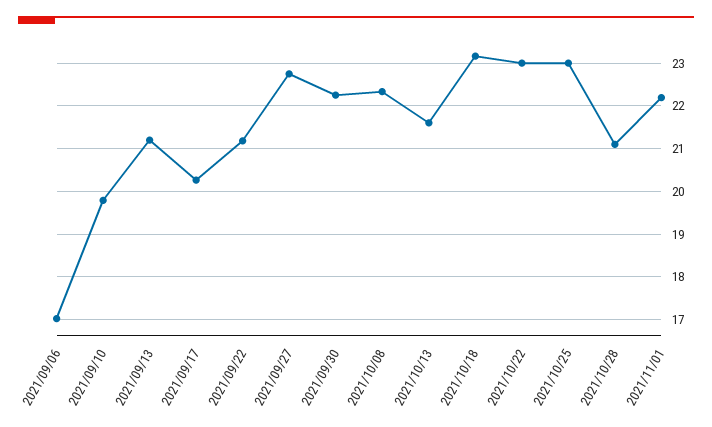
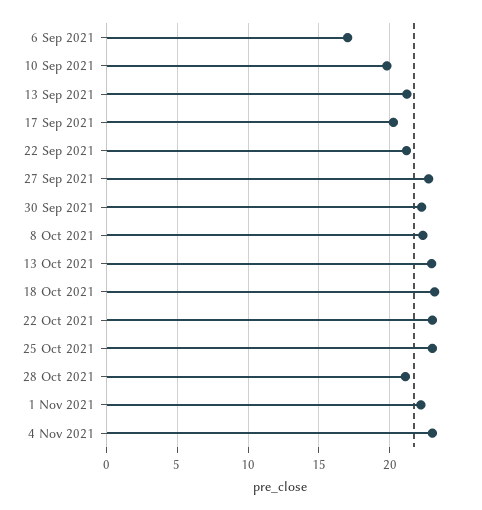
2021/10/13: 21.6 -> 23
4 Nov 2021: none -> 23

